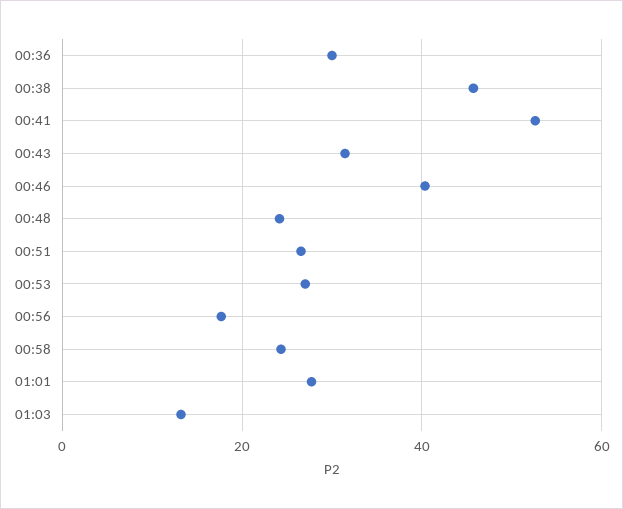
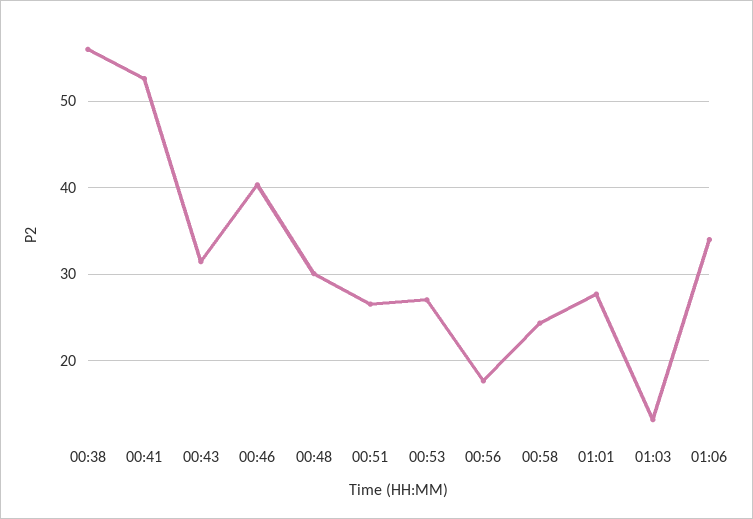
00:36: 30 -> none
00:38: 46 -> 56
00:48: 24 -> 30
01:06: none -> 34

